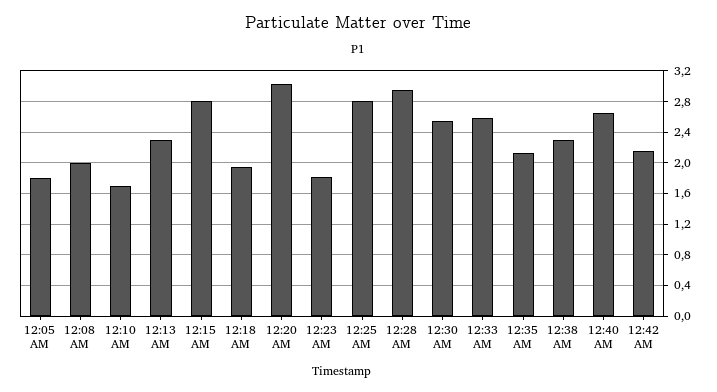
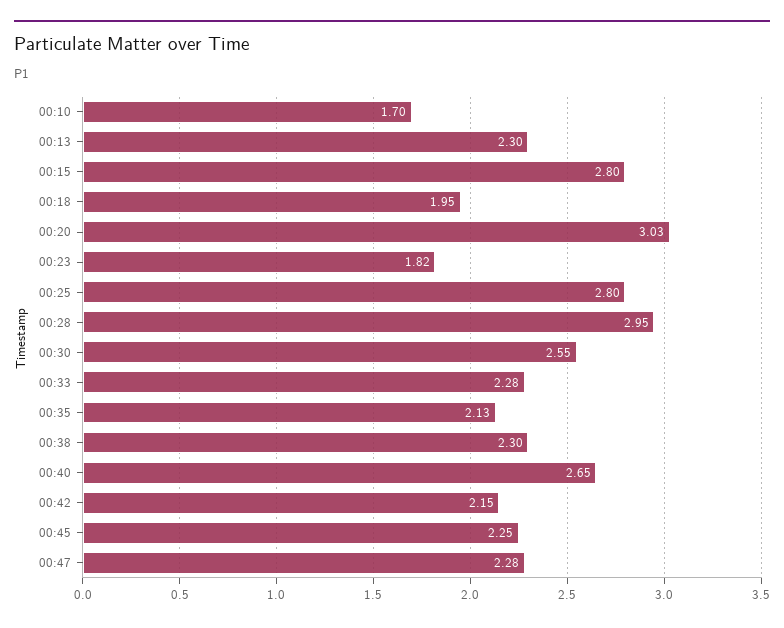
12:05 AM: 1.8 -> none
12:08 AM: 2 -> none
12:33 AM: 2.6 -> 2.28
00:45: none -> 2.25
00:47: none -> 2.28

